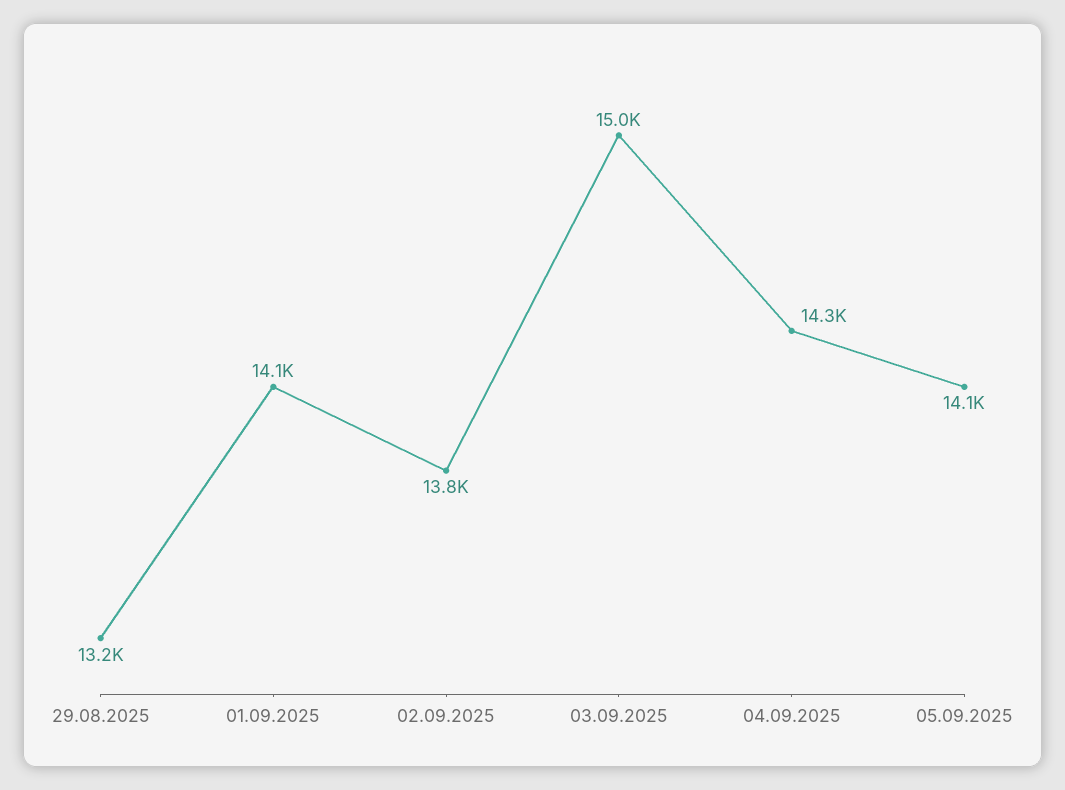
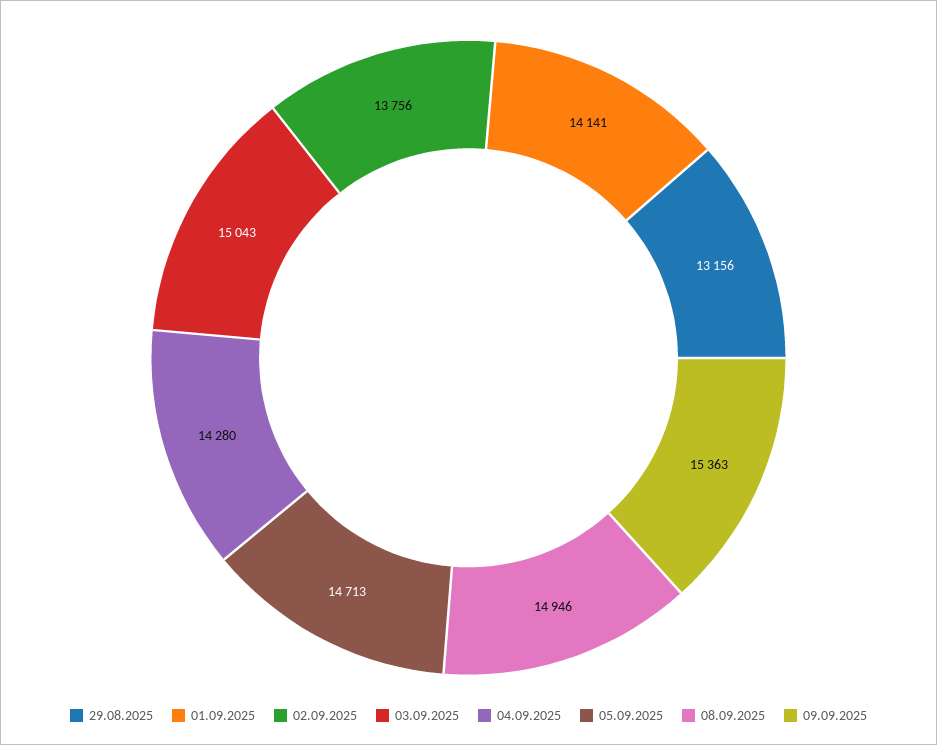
05.09.2025: 14100 -> 14713
08.09.2025: none -> 14946
09.09.2025: none -> 15363

